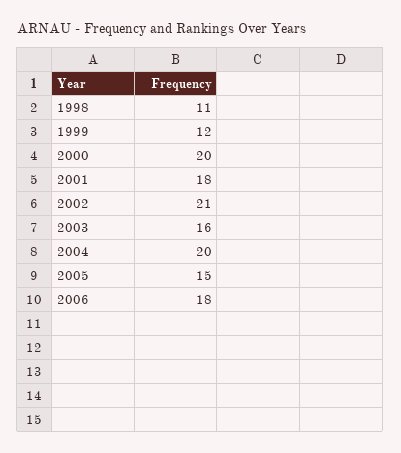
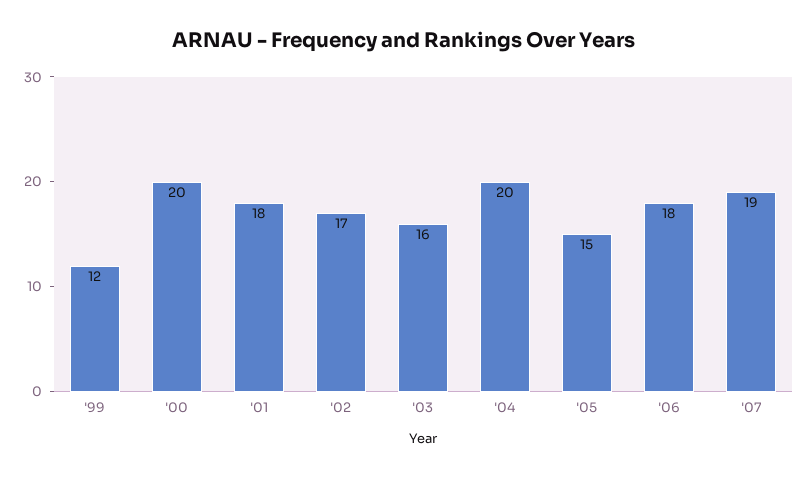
1998: 11 -> none
2002: 21 -> 17
'07: none -> 19

